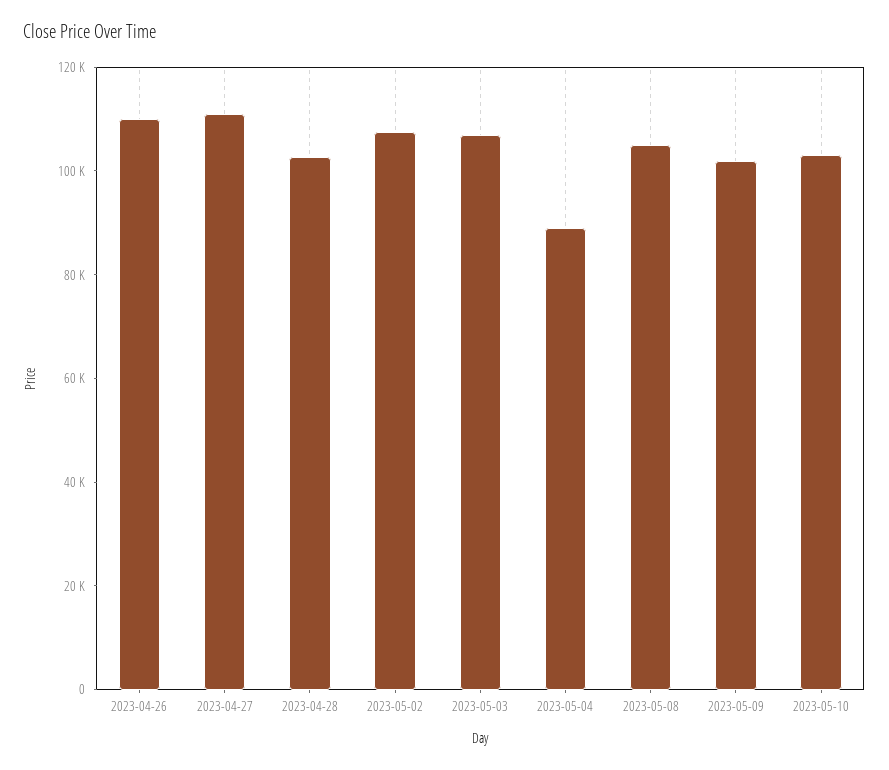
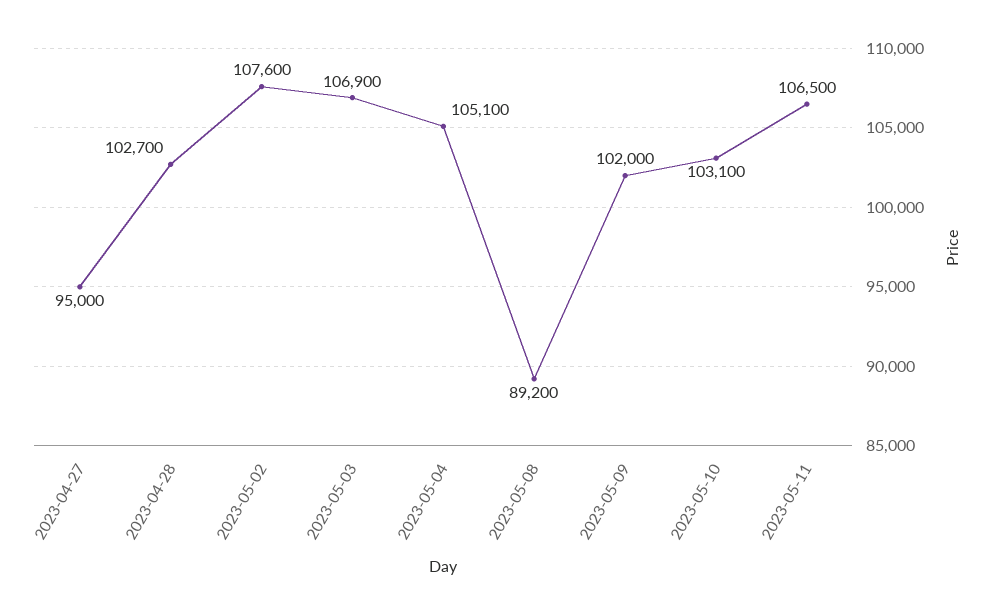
2023-04-26: 110000 -> none
2023-04-27: 110000 -> 95000
2023-05-04: 90000 -> 105100
2023-05-08: 105000 -> 89200
2023-05-11: none -> 106500

